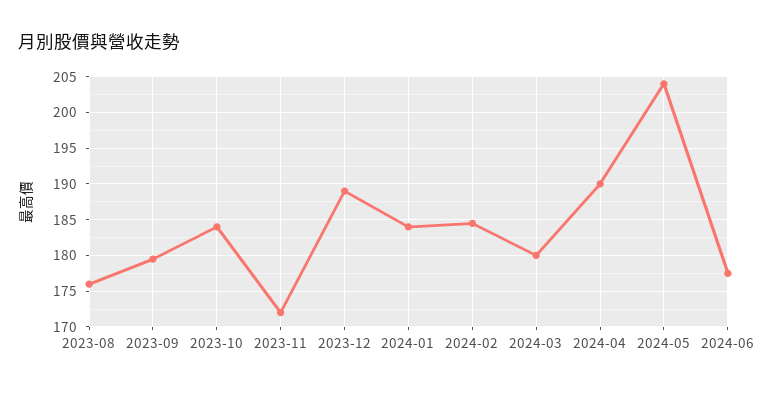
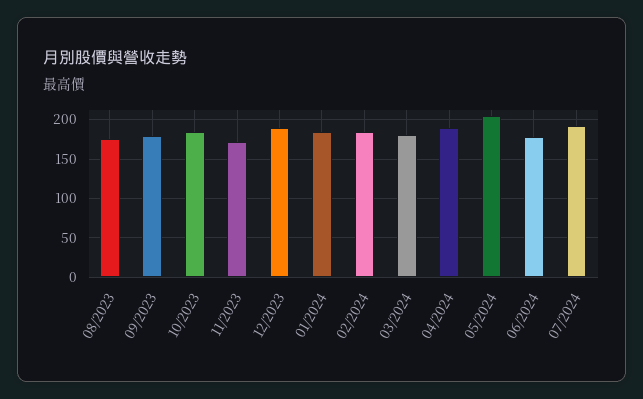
07/2024: none -> 190

